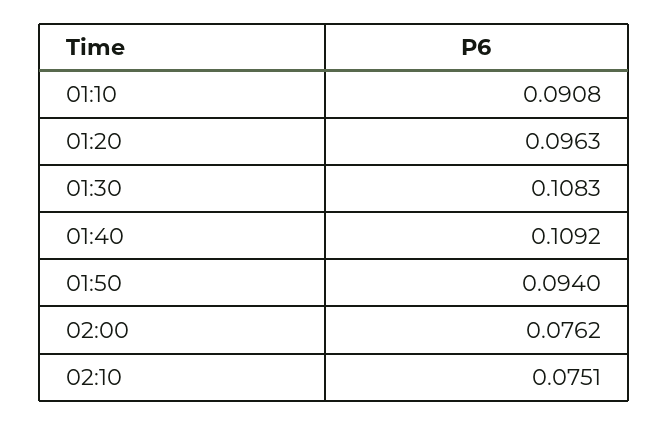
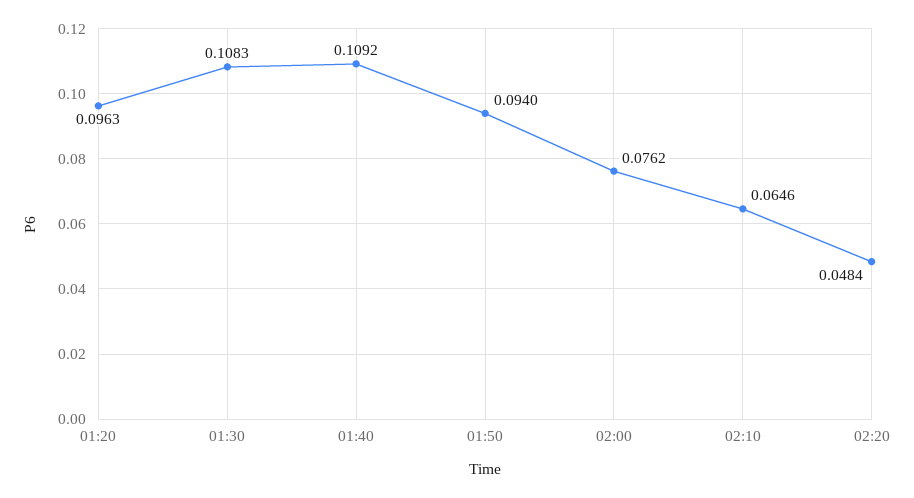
01:10: 0.0908 -> none
02:10: 0.0751 -> 0.0646
02:20: none -> 0.0484

